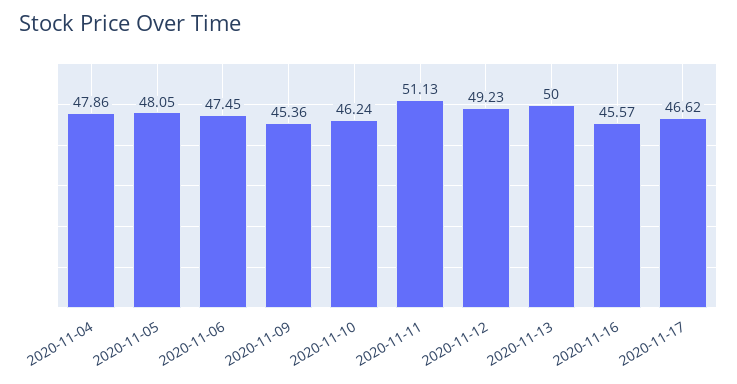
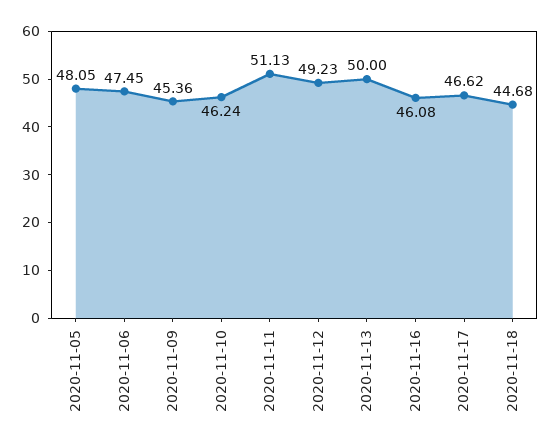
2020-11-04: 47.86 -> none
2020-11-16: 45.57 -> 46.08
2020-11-18: none -> 44.68

